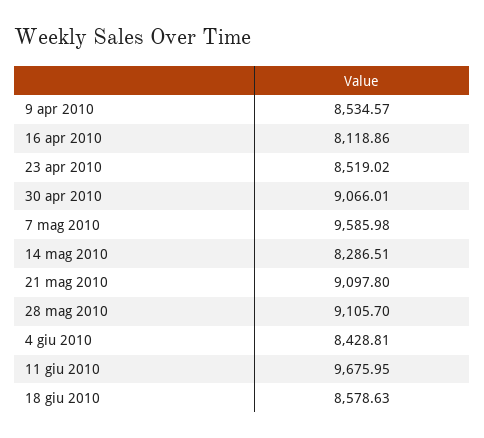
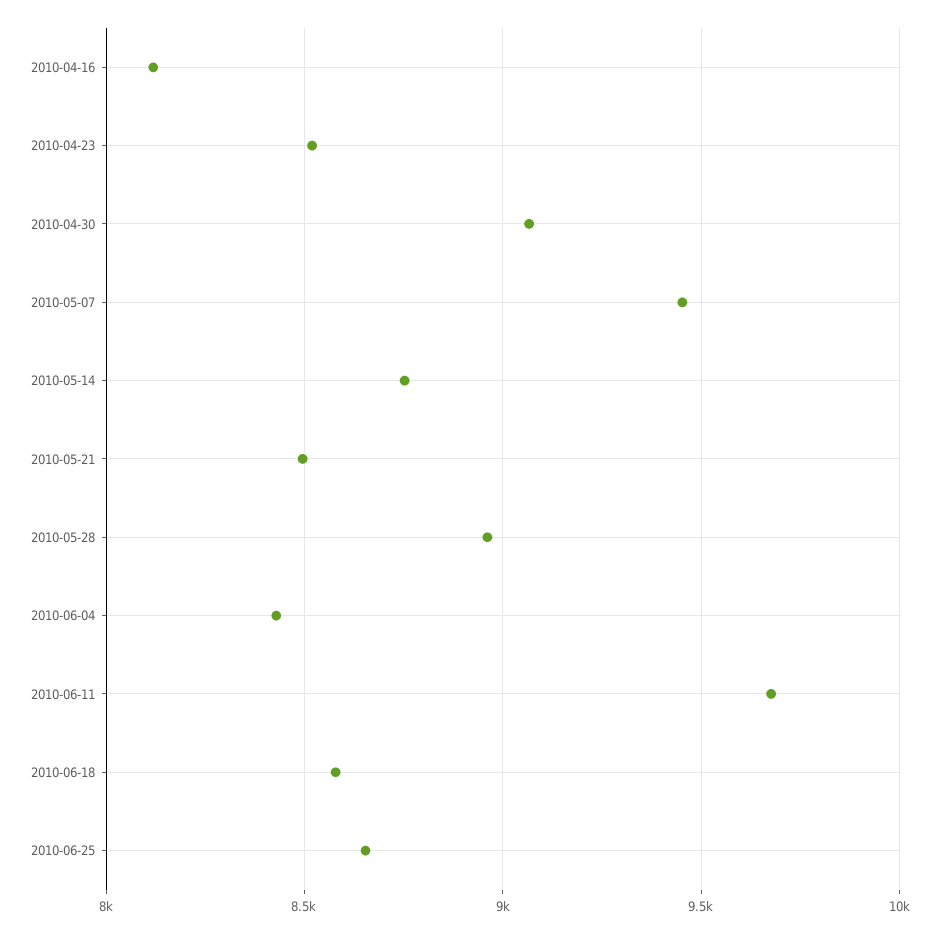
9 apr 2010: 8534.57 -> none
7 mag 2010: 9585.98 -> 9450
14 mag 2010: 8286.51 -> 8750
21 mag 2010: 9097.8 -> 8500
28 mag 2010: 9105.7 -> 8950
2010-06-25: none -> 8650

